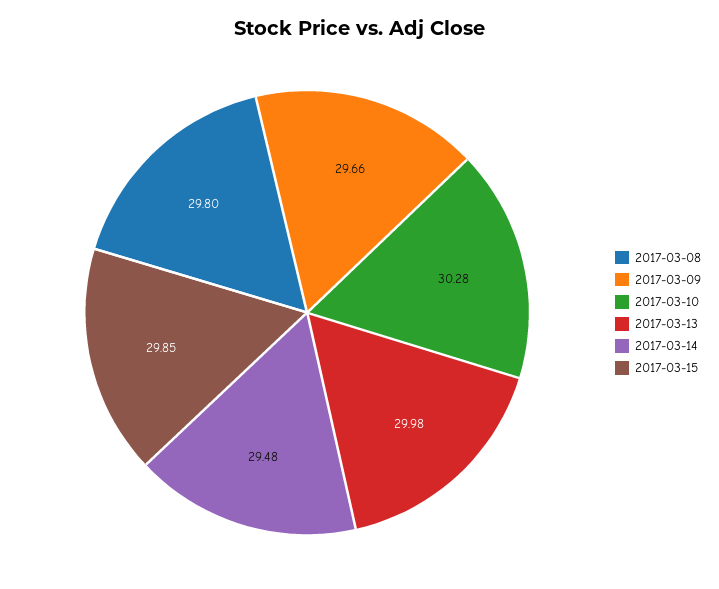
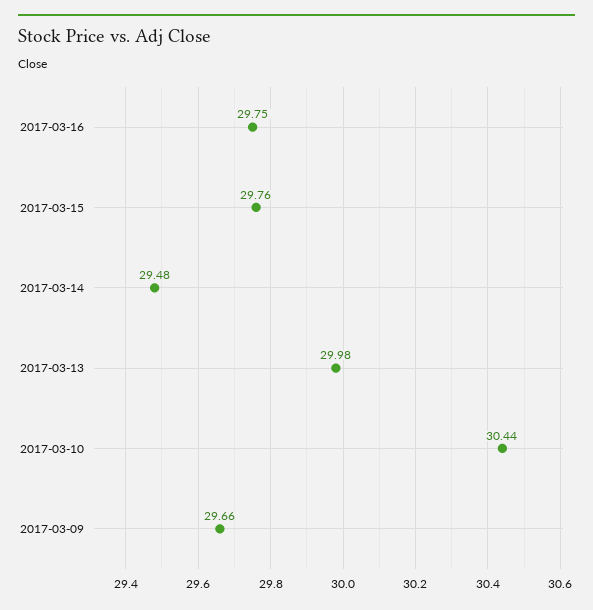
2017-03-08: 29.8 -> none
2017-03-10: 30.28 -> 30.44
2017-03-15: 29.85 -> 29.76
2017-03-16: none -> 29.75

